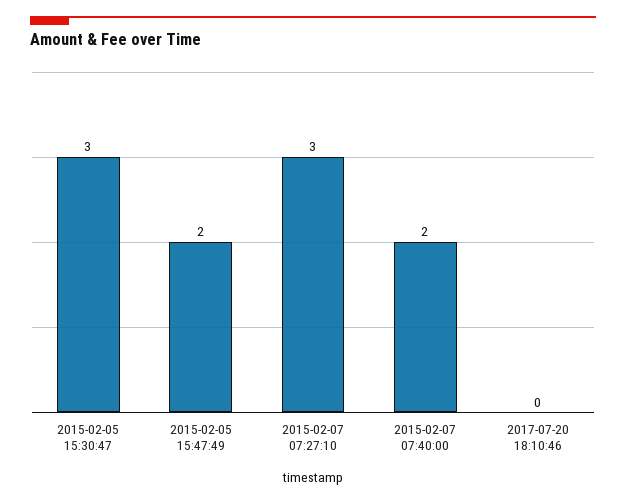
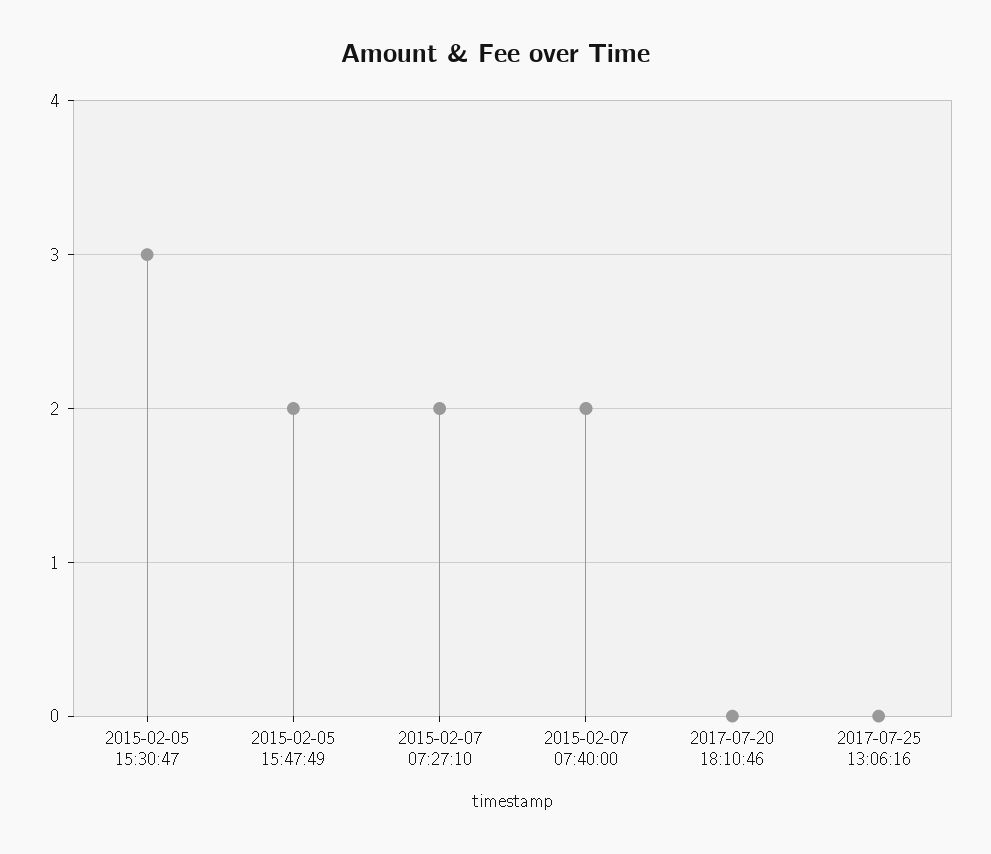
2015-02-07 07:27:10: 3 -> 2
2017-07-25 13:06:16: none -> 0

